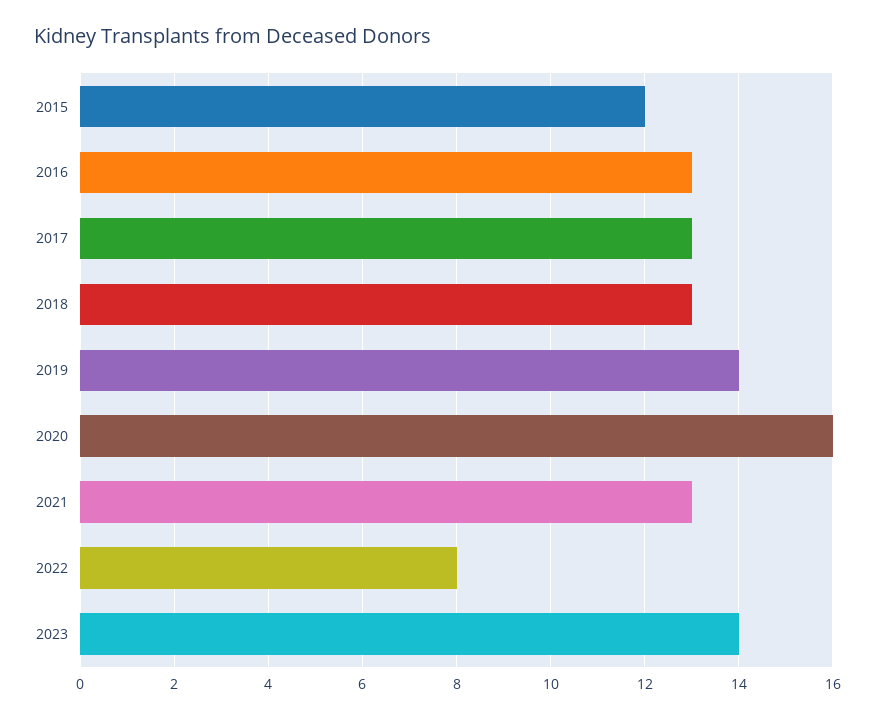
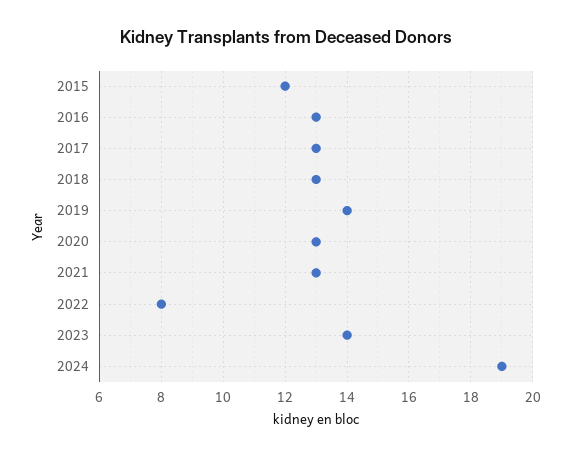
2020: 16 -> 13
2024: none -> 19

